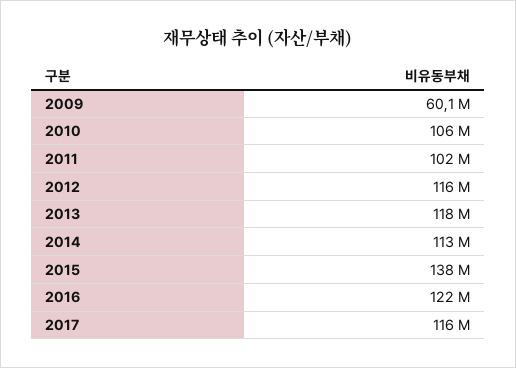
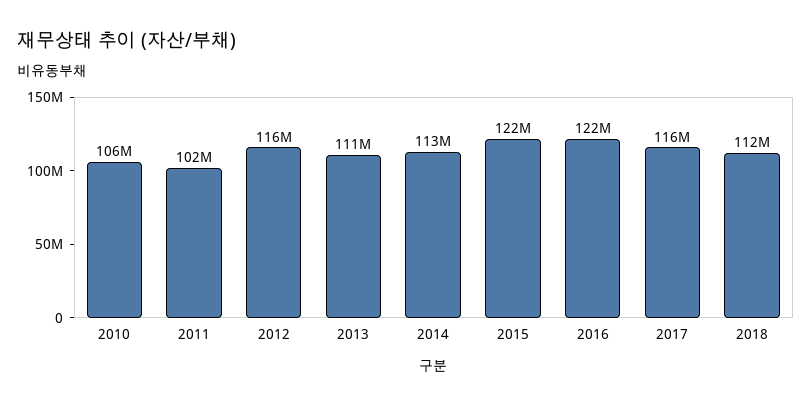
2009: 60100000 -> none
2013: 118000000 -> 111000000
2015: 138000000 -> 122000000
2018: none -> 112000000

